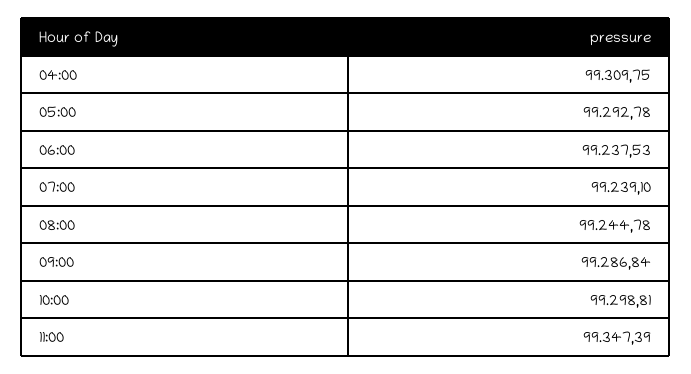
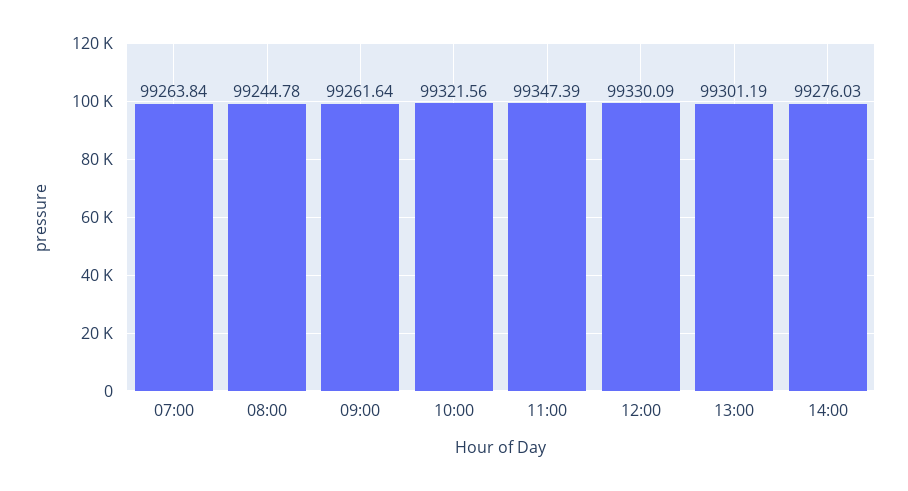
04:00: 99309.75 -> none
05:00: 99292.78 -> none
06:00: 99237.53 -> none
07:00: 99239.1 -> 99263.84
09:00: 99286.84 -> 99261.64
10:00: 99298.81 -> 99321.56
12:00: none -> 99330.09
13:00: none -> 99301.19
14:00: none -> 99276.03

